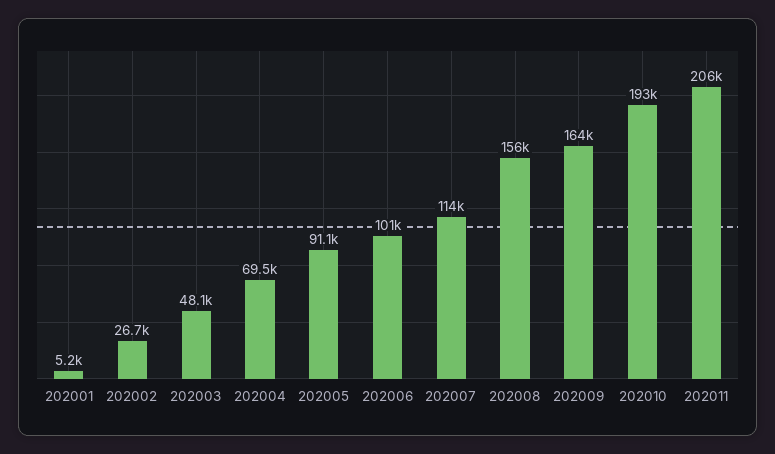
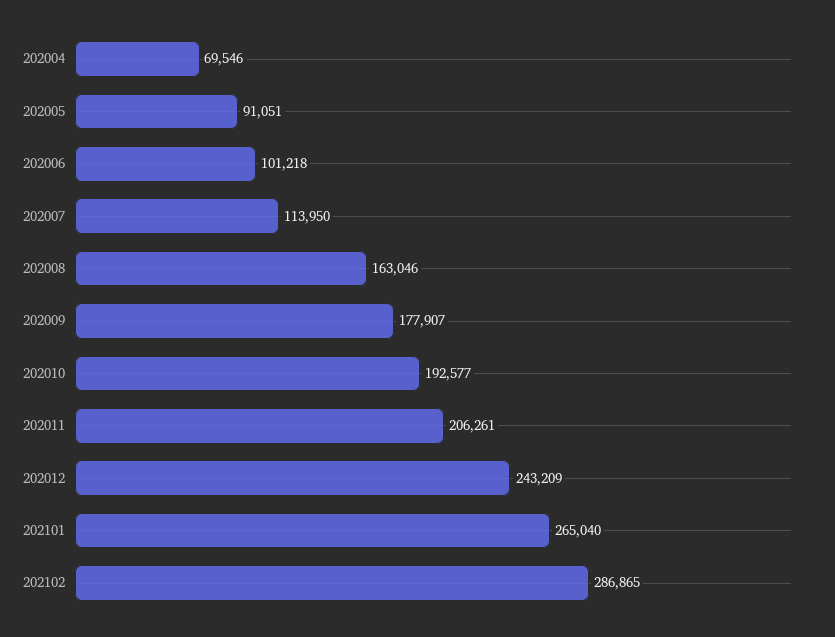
202001: 5200 -> none
202002: 26700 -> none
202003: 48100 -> none
202008: 156000 -> 163046
202009: 164000 -> 177907
202012: none -> 243209
202101: none -> 265040
202102: none -> 286865

